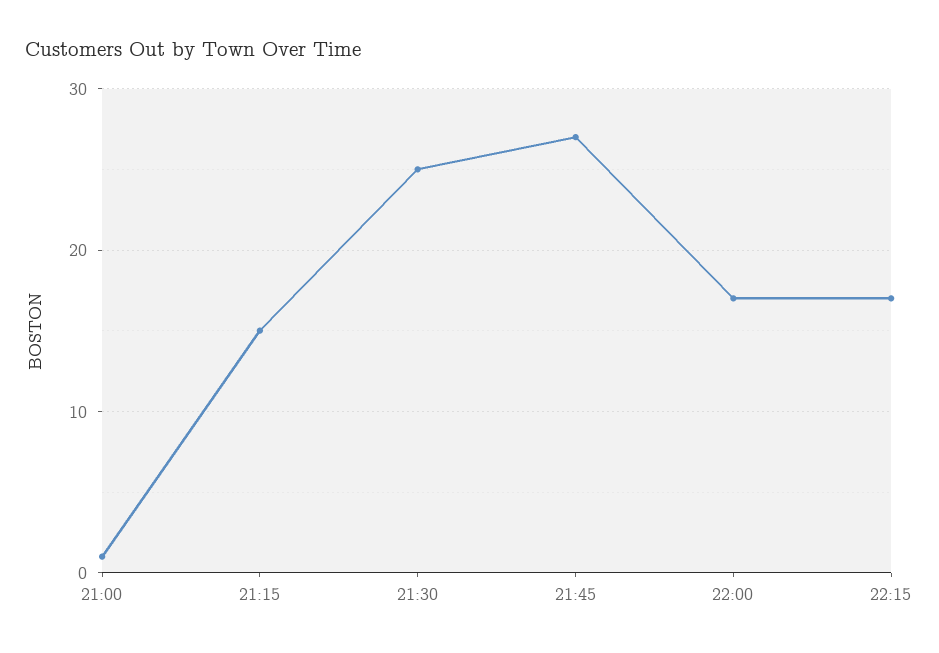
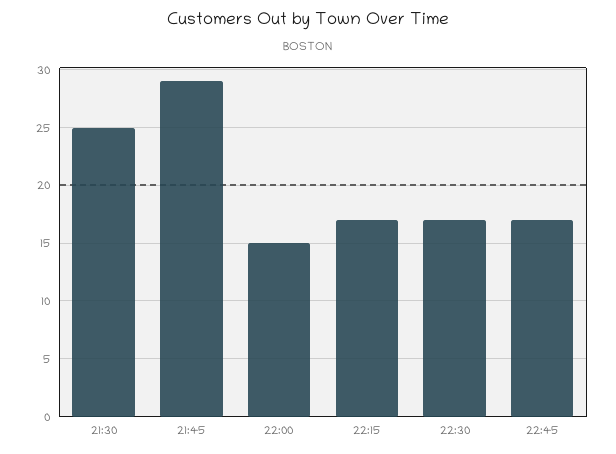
21:00: 1 -> none
21:15: 15 -> none
21:45: 27 -> 29
22:00: 17 -> 15
22:30: none -> 17
22:45: none -> 17

